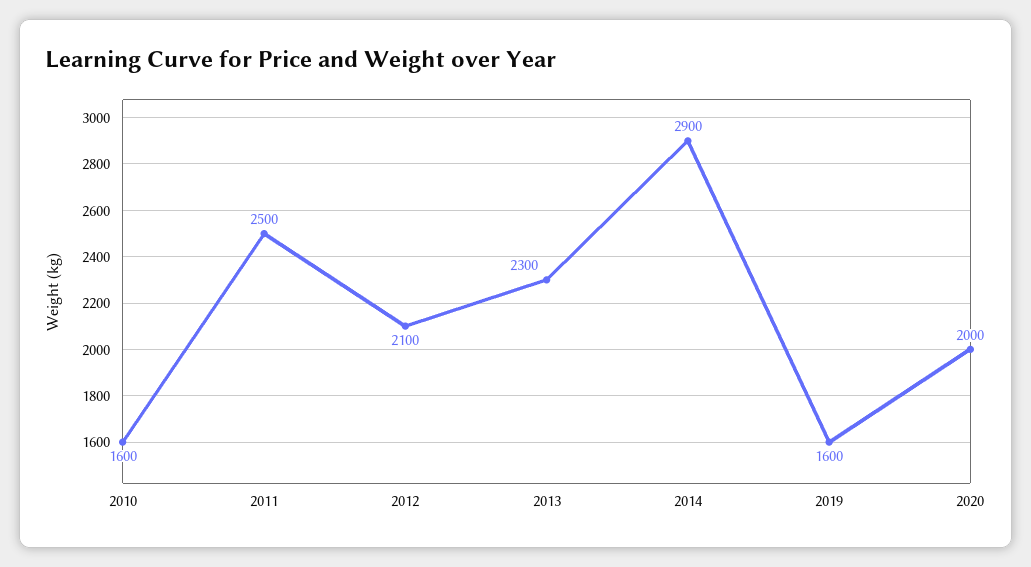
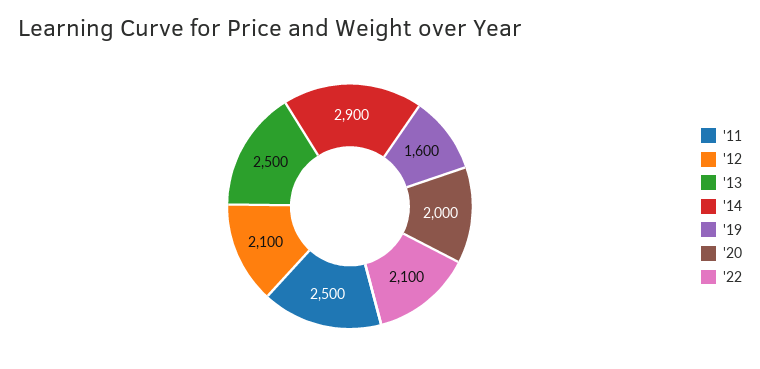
2010: 1600 -> none
2013: 2300 -> 2500
'22: none -> 2100

